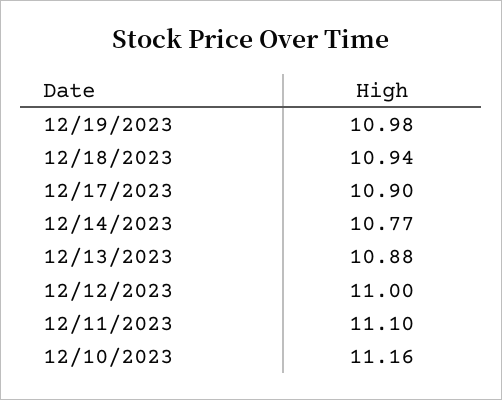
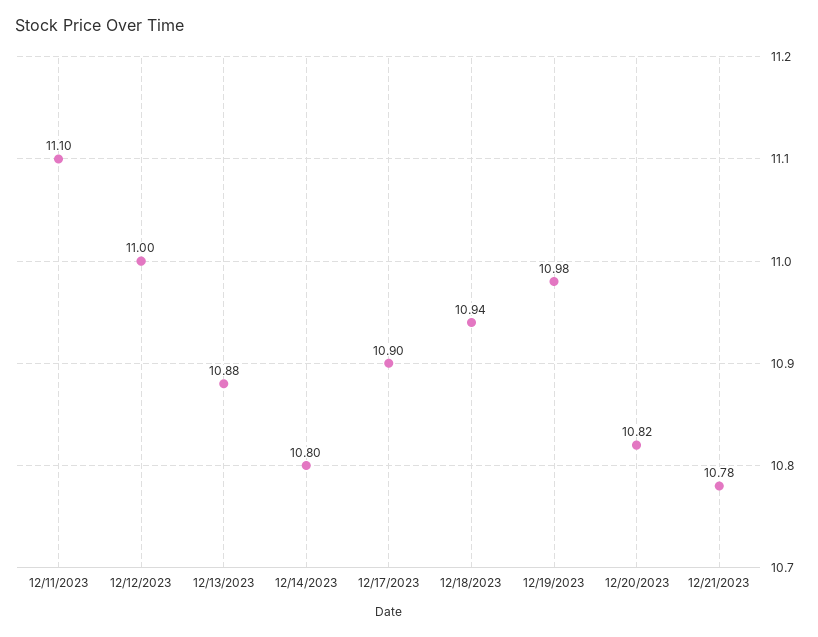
12/14/2023: 10.77 -> 10.8
12/10/2023: 11.16 -> none
12/20/2023: none -> 10.82
12/21/2023: none -> 10.78

